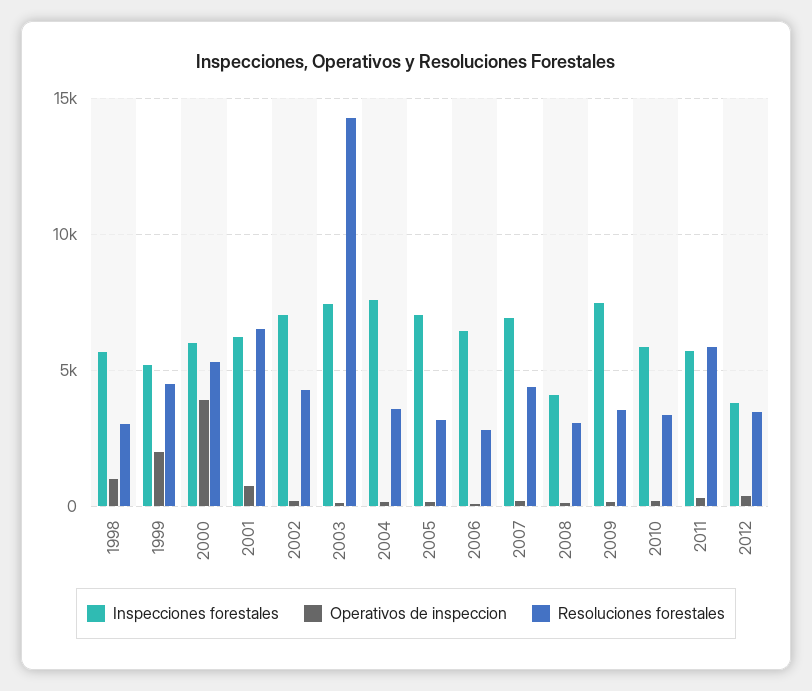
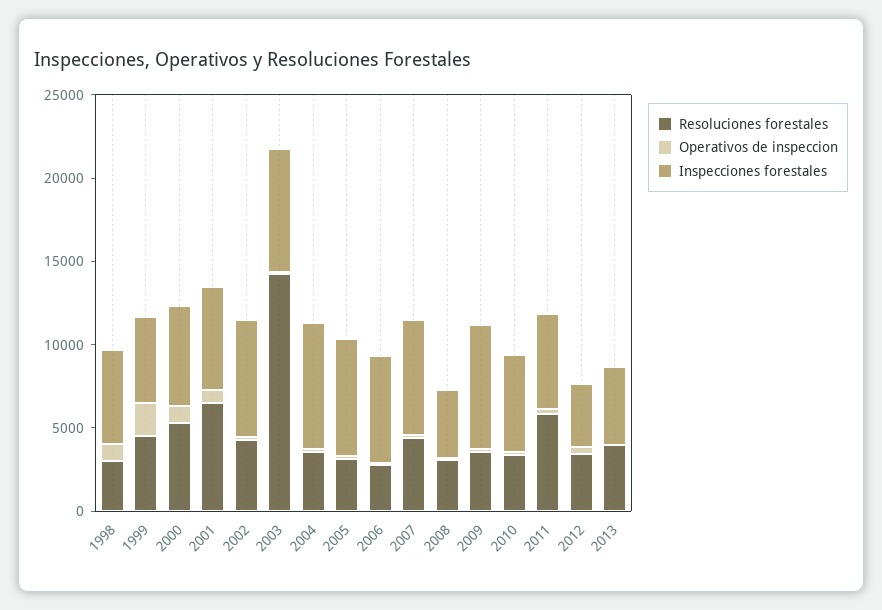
Operativos de inspeccion, 2000: 4000 -> 1000
Resoluciones forestales, 2013: none -> 4000
Operativos de inspeccion, 2013: none -> 0
Inspecciones forestales, 2013: none -> 5000

